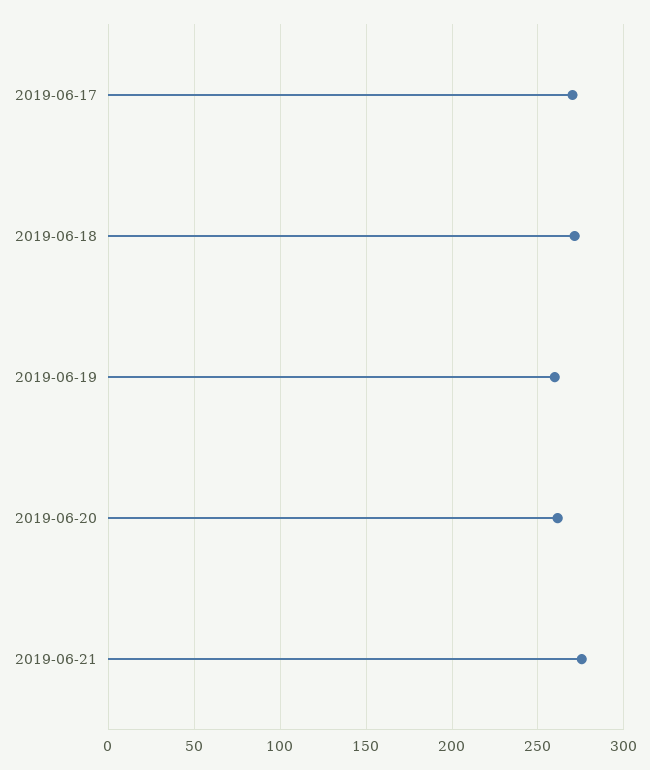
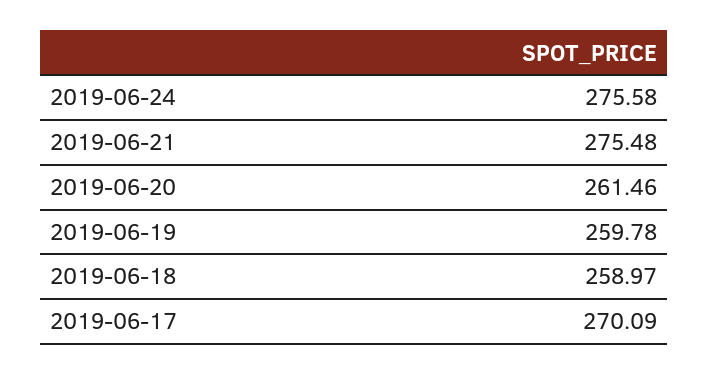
2019-06-18: 270 -> 258.97
2019-06-24: none -> 275.58

